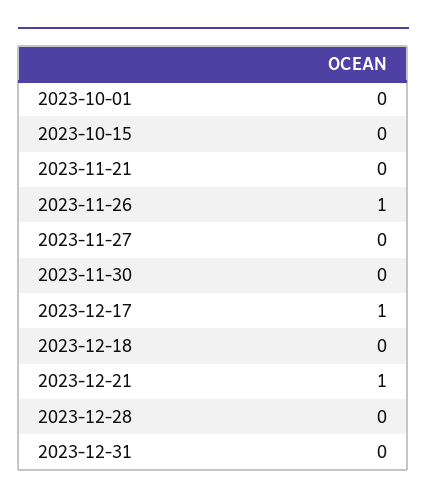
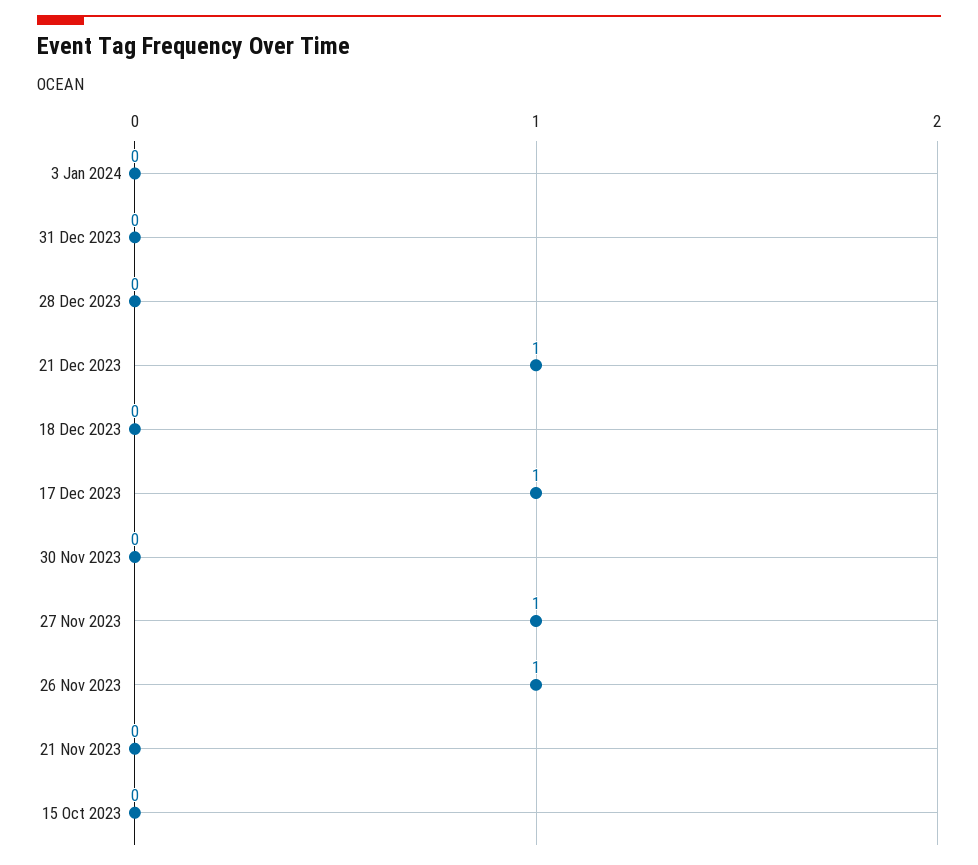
2023-10-01: 0 -> none
2023-11-27: 0 -> 1
3 Jan 2024: none -> 0

